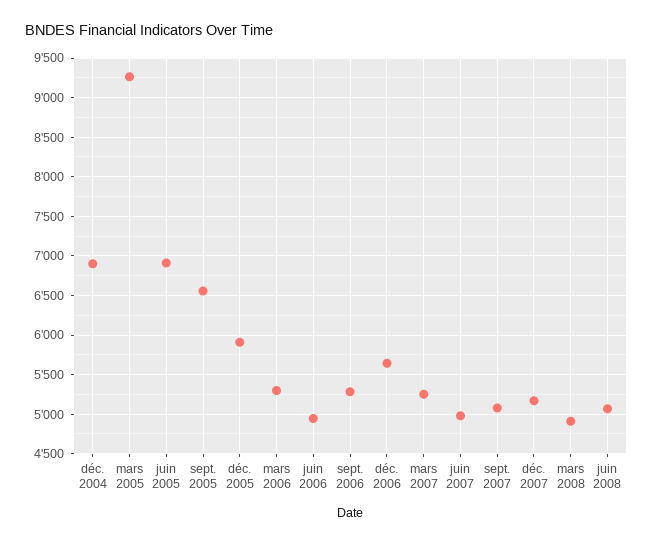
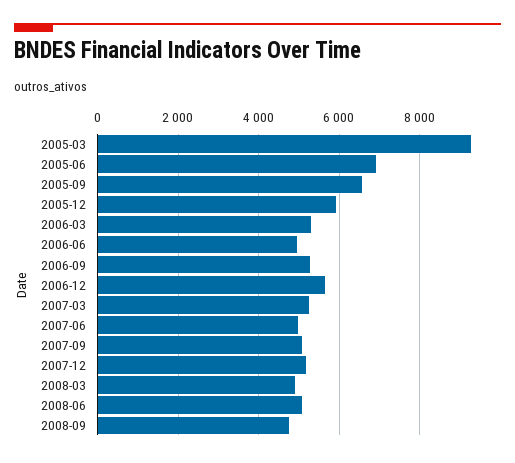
déc. 2004: 6900 -> none
2008-09: none -> 4800

